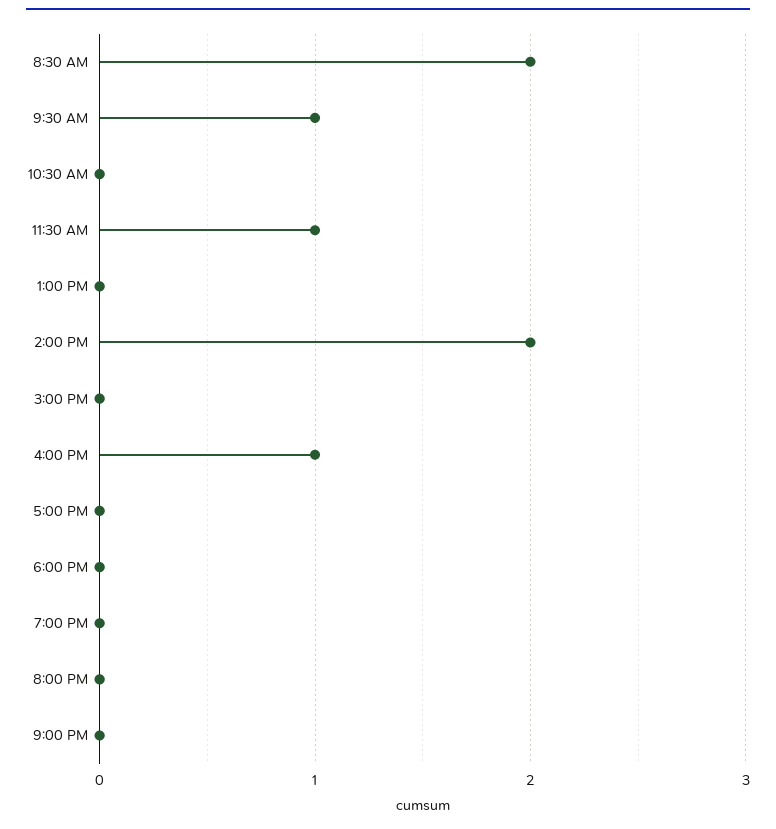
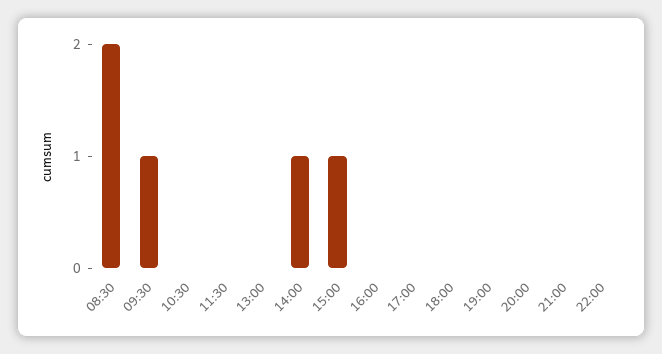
11:30 AM: 1 -> 0
2:00 PM: 2 -> 1
3:00 PM: 0 -> 1
4:00 PM: 1 -> 0
22:00: none -> 0

